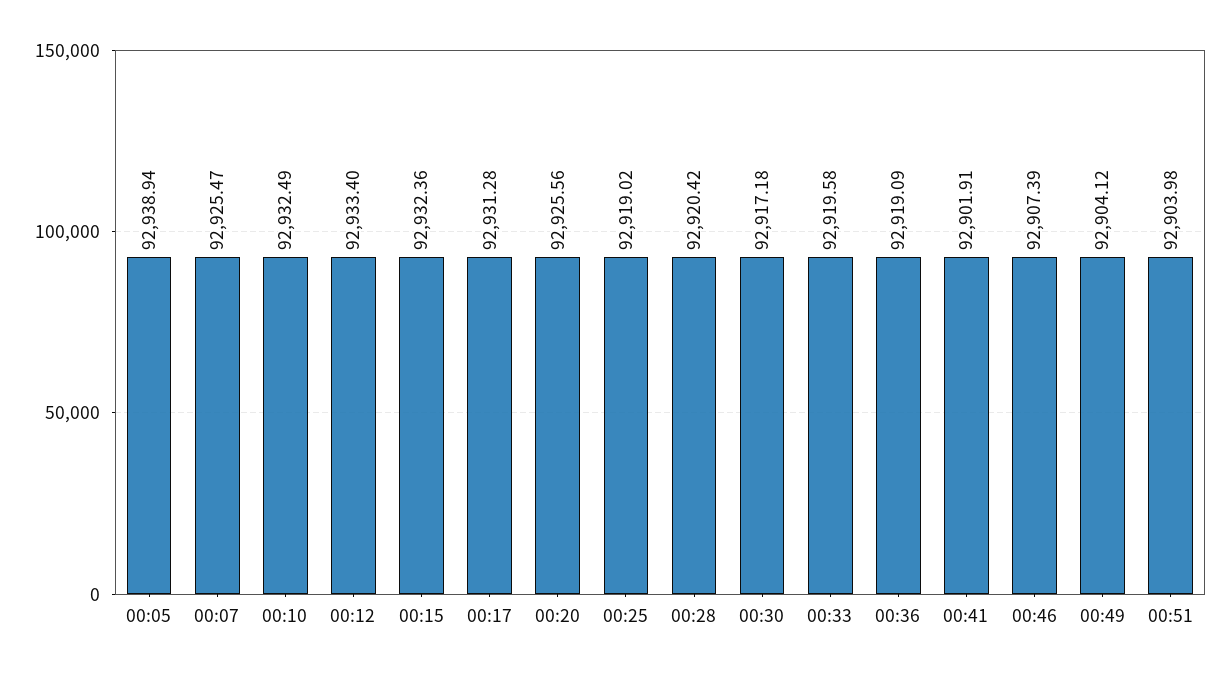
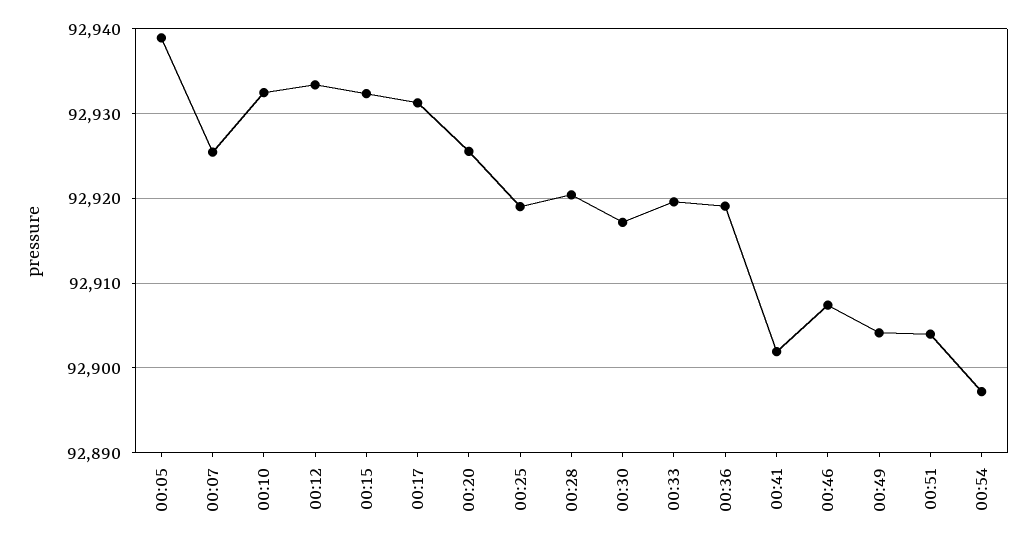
00:54: none -> 92897

